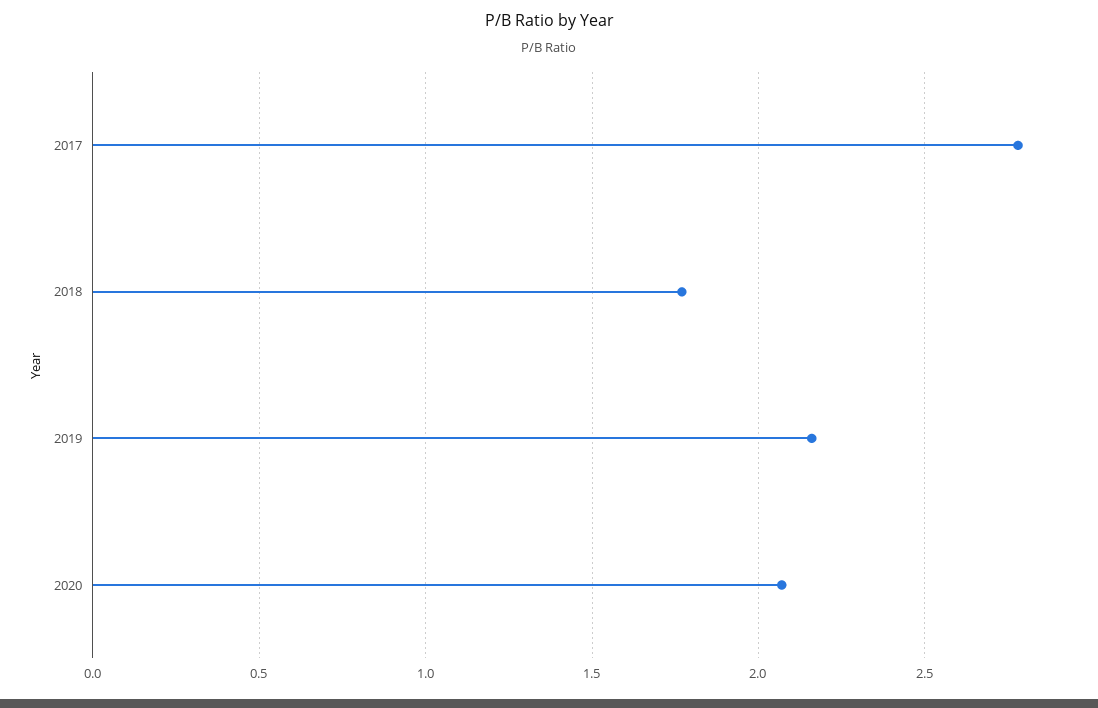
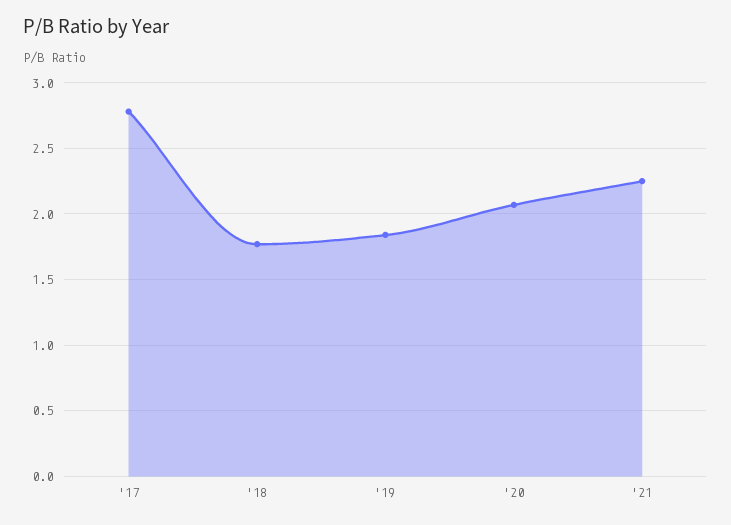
2019: 2.15 -> 1.85
'21: none -> 2.25

